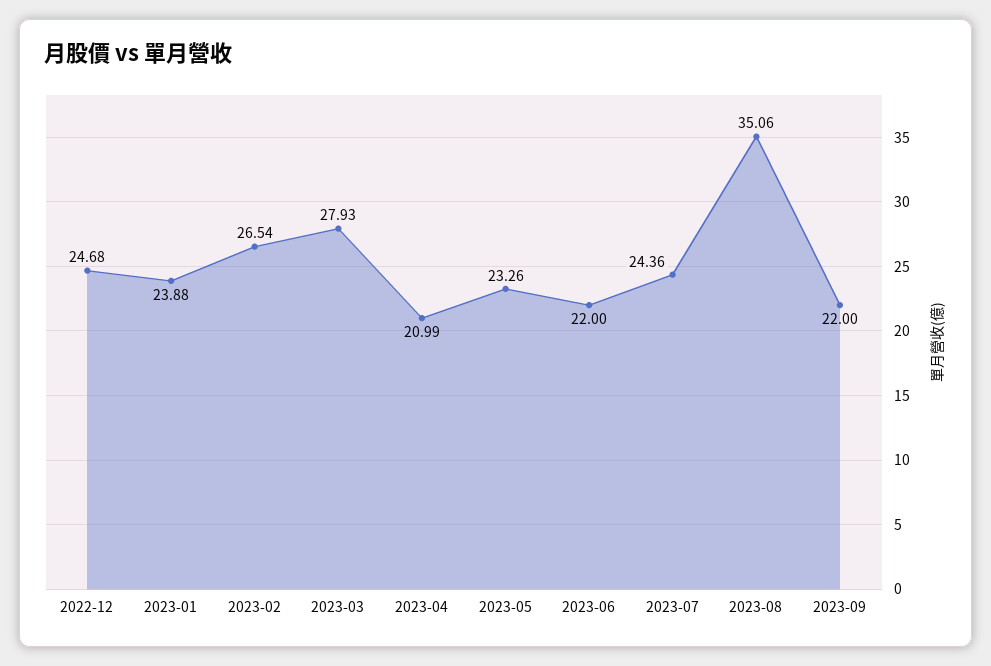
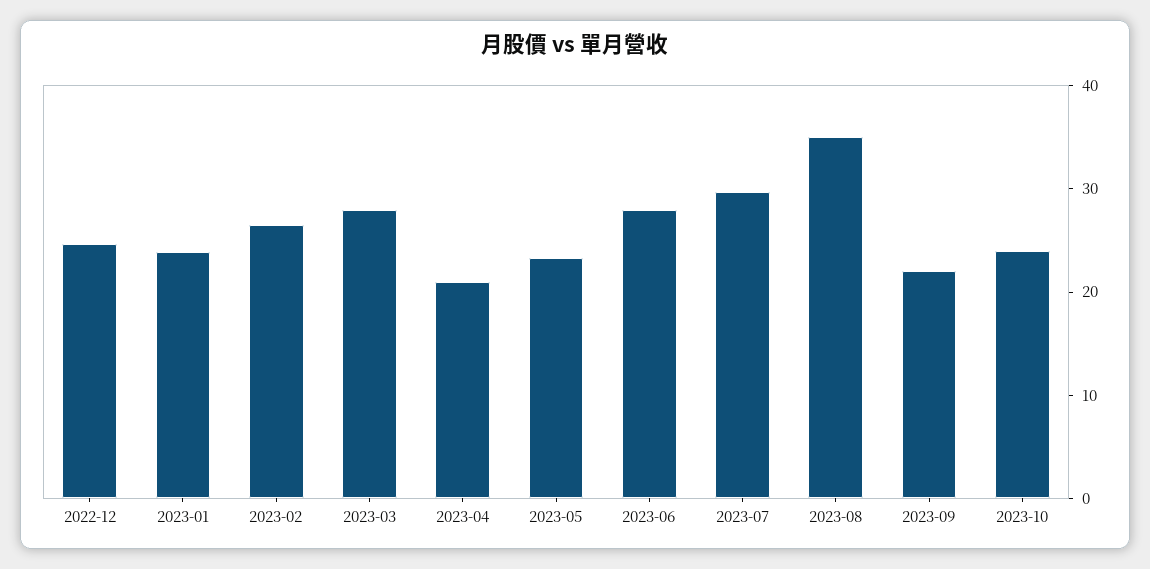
2023-06: 22 -> 28
2023-07: 24.36 -> 30
2023-10: none -> 24

